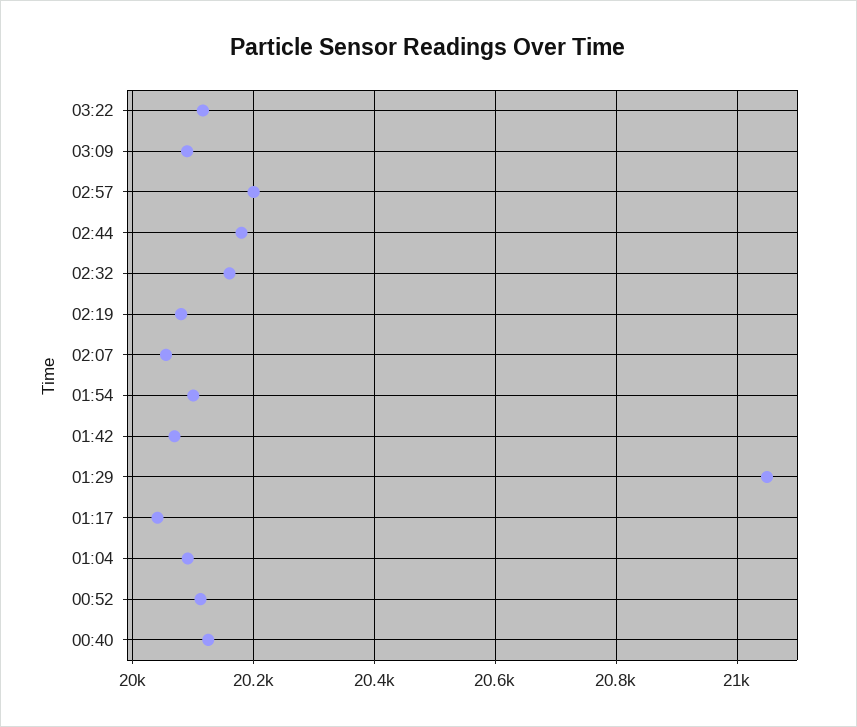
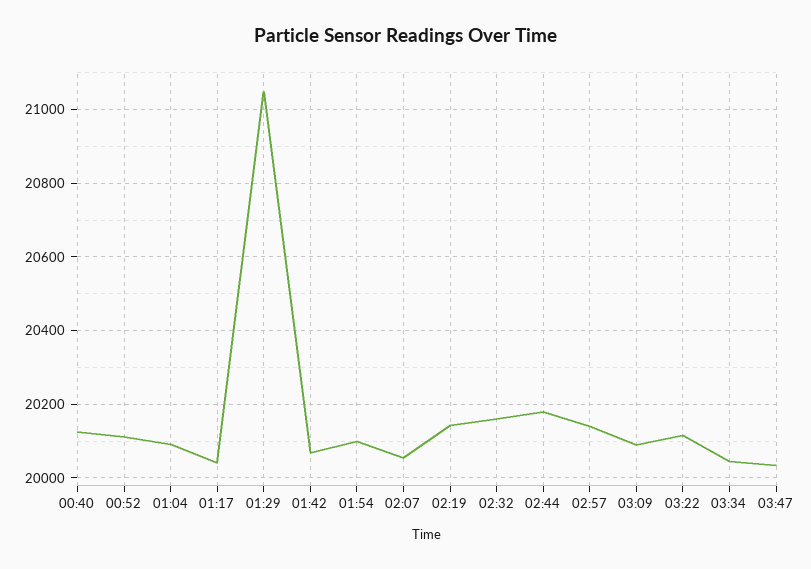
02:57: 20200 -> 20140
02:19: 20080 -> 20140
03:34: none -> 20040
03:47: none -> 20040

